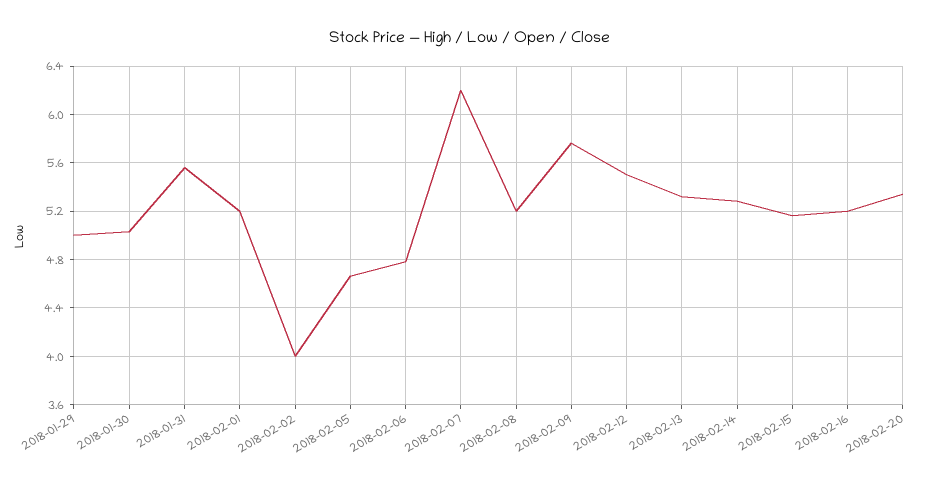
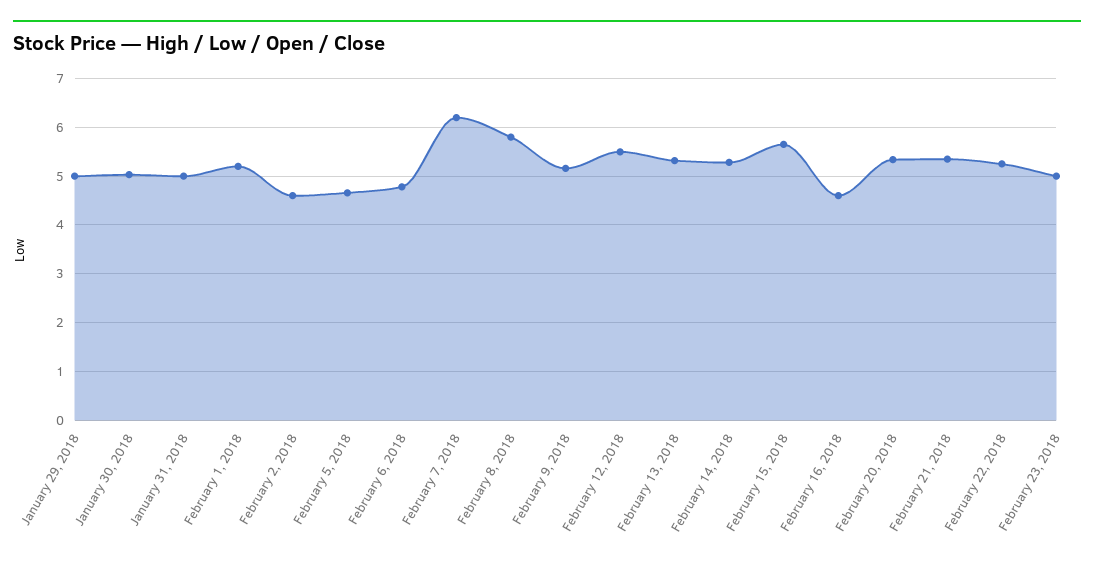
2018-01-31: 5.55 -> 5
2018-02-02: 4 -> 4.6
2018-02-08: 5.2 -> 5.8
2018-02-09: 5.75 -> 5.2
2018-02-15: 5.15 -> 5.6
2018-02-16: 5.2 -> 4.6
February 21, 2018: none -> 5.4
February 22, 2018: none -> 5.2
February 23, 2018: none -> 5

